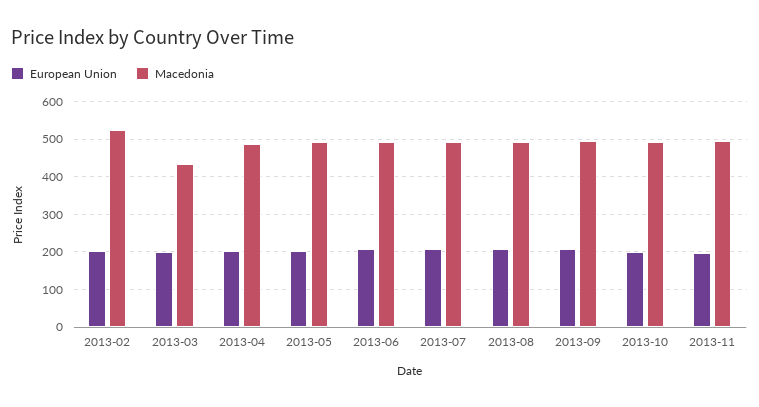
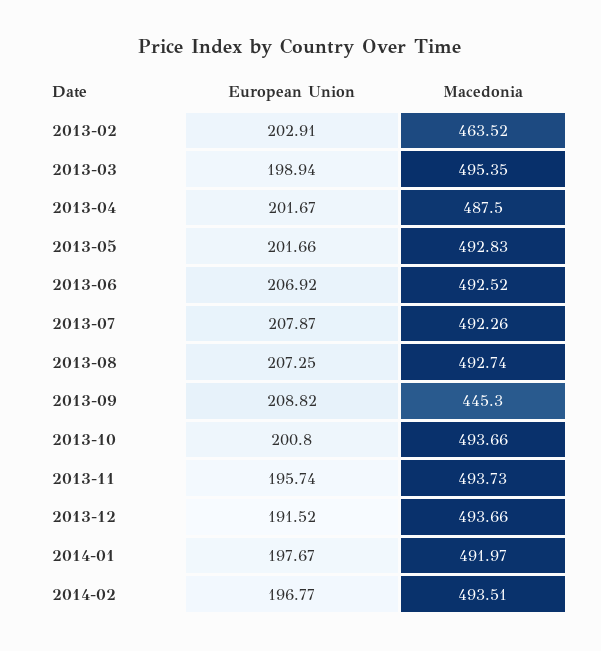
Macedonia, 2013-02: 520 -> 463.52
Macedonia, 2013-03: 440 -> 495.35
Macedonia, 2013-09: 500 -> 445.3
European Union, 2013-12: none -> 191.52
Macedonia, 2013-12: none -> 493.66
European Union, 2014-01: none -> 197.67
Macedonia, 2014-01: none -> 491.97
European Union, 2014-02: none -> 196.77
Macedonia, 2014-02: none -> 493.51

